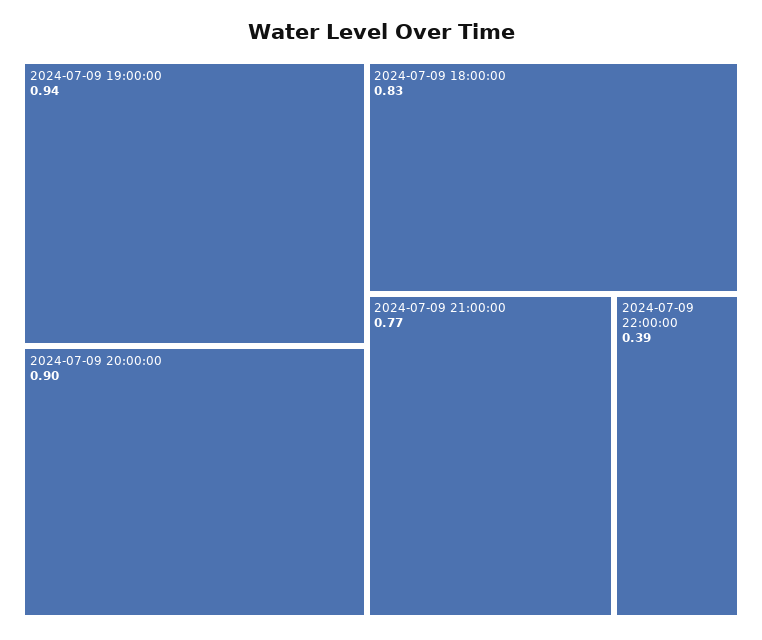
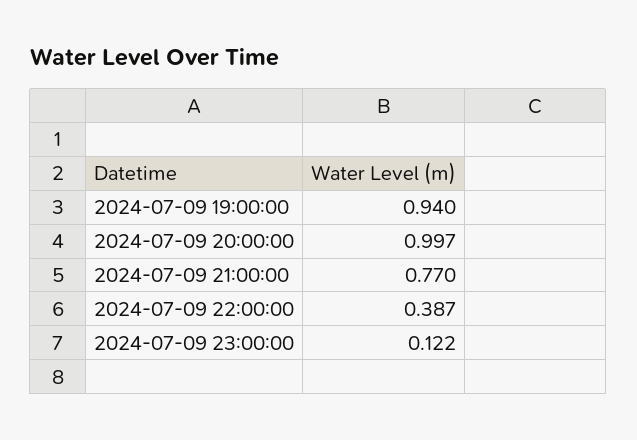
2024-07-09 20:00:00: 0.9 -> 0.997
2024-07-09 18:00:00: 0.83 -> none
2024-07-09 23:00:00: none -> 0.122

